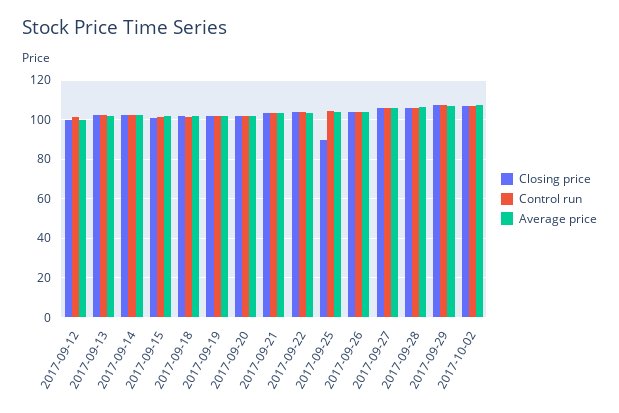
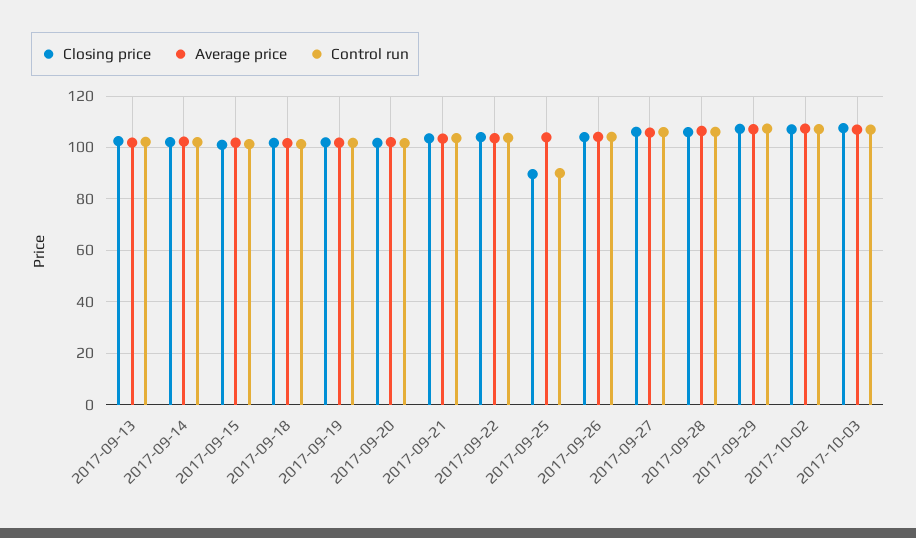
Closing price, 2017-09-12: 100 -> none
Control run, 2017-09-12: 100 -> none
Average price, 2017-09-12: 100 -> none
Control run, 2017-09-25: 105 -> 90
Closing price, 2017-10-03: none -> 107.5
Average price, 2017-10-03: none -> 107.5
Control run, 2017-10-03: none -> 107.5

